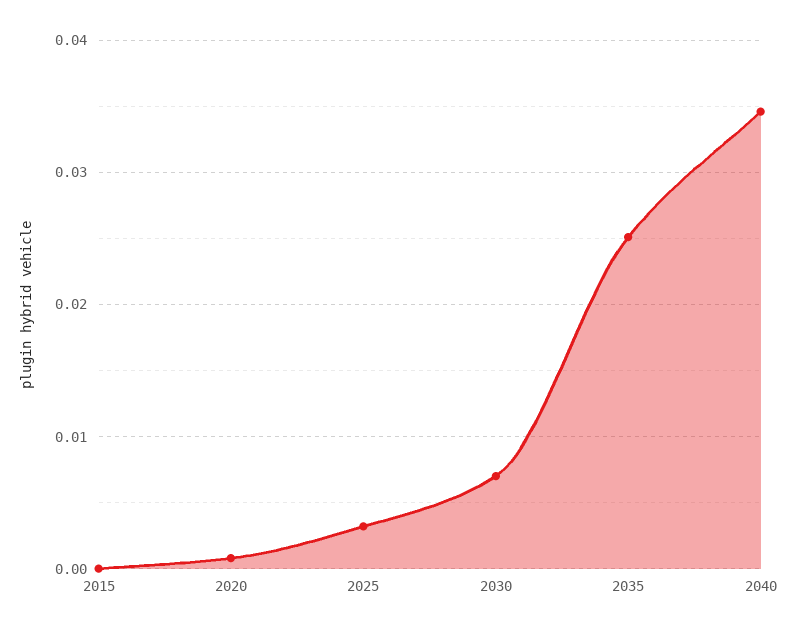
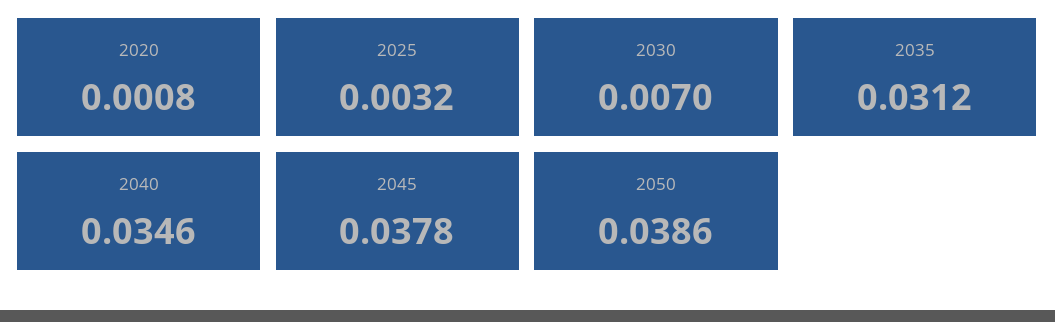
2015: 0 -> none
2035: 0.025 -> 0.0312
2045: none -> 0.0378
2050: none -> 0.0386

